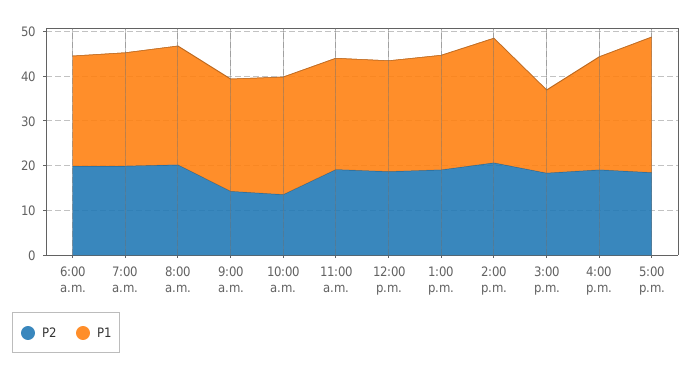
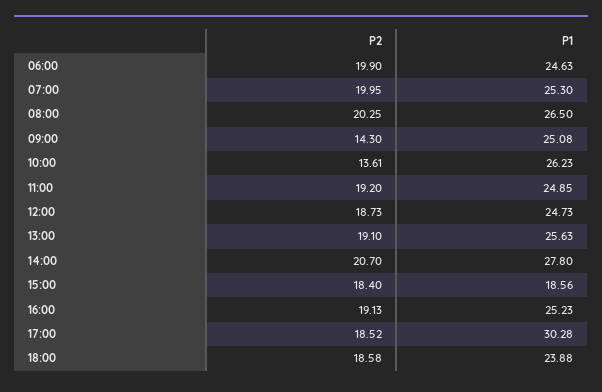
P2, 18:00: none -> 18.58
P1, 18:00: none -> 23.88

